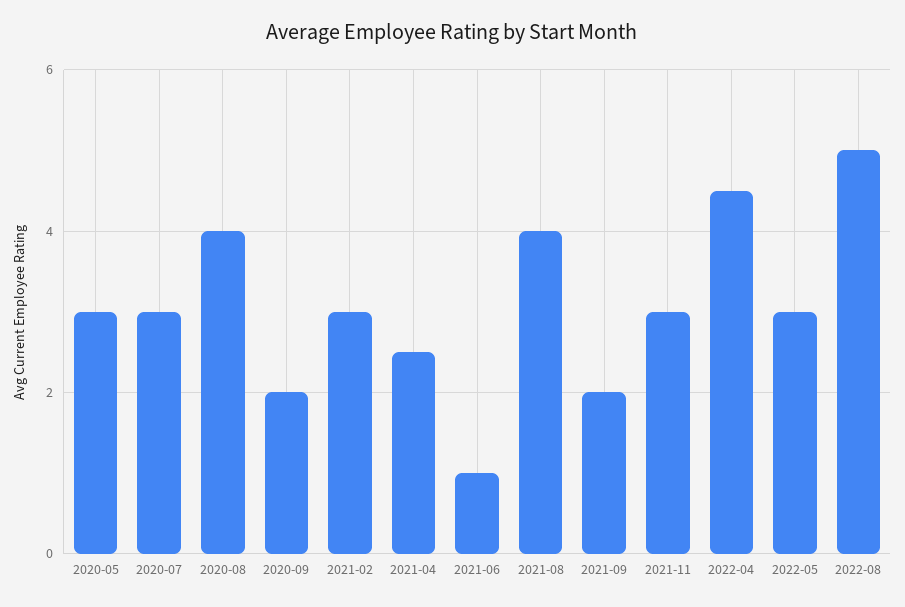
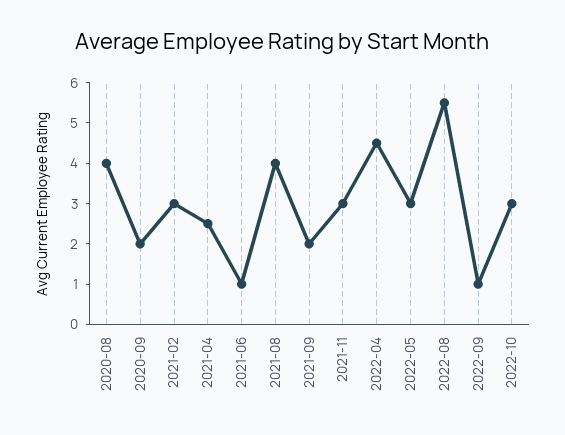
2020-05: 3 -> none
2020-07: 3 -> none
2022-08: 5 -> 5.5
2022-09: none -> 1
2022-10: none -> 3

